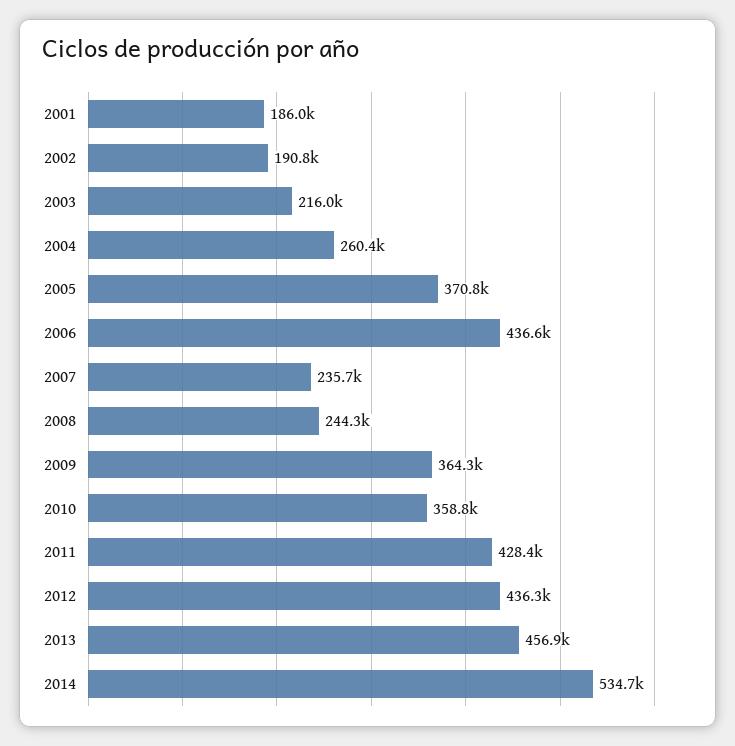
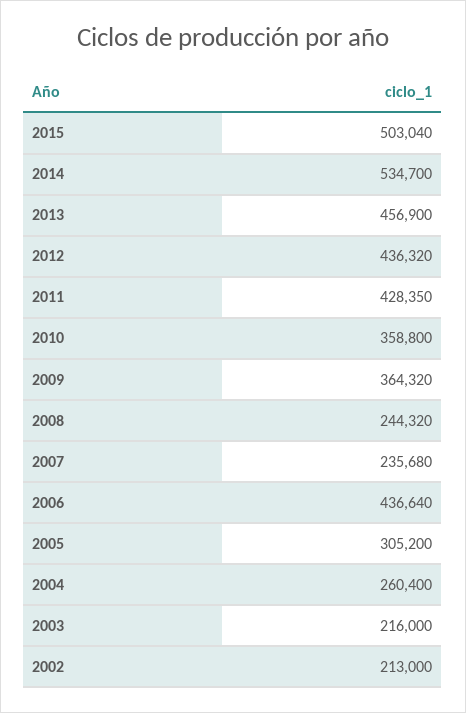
2001: 186000 -> none
2002: 190800 -> 213000
2005: 370800 -> 305200
2015: none -> 503040

